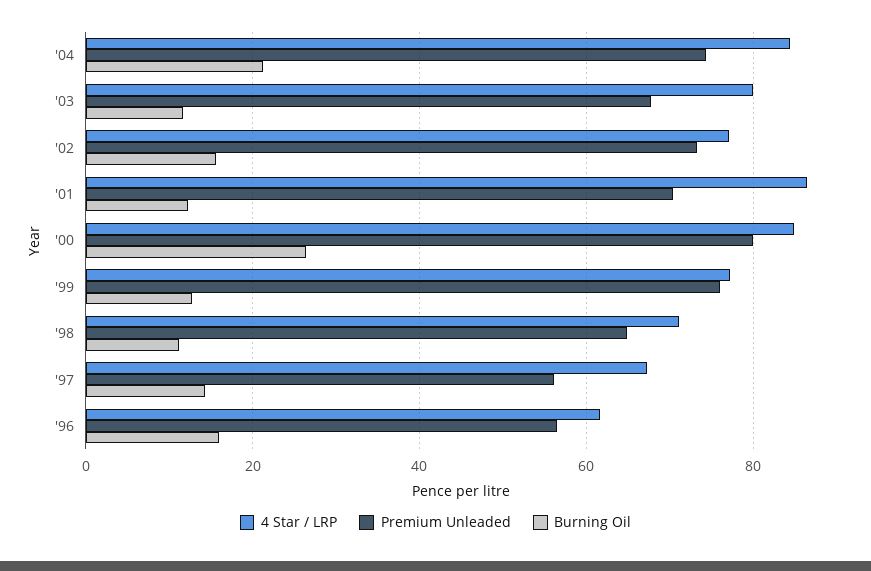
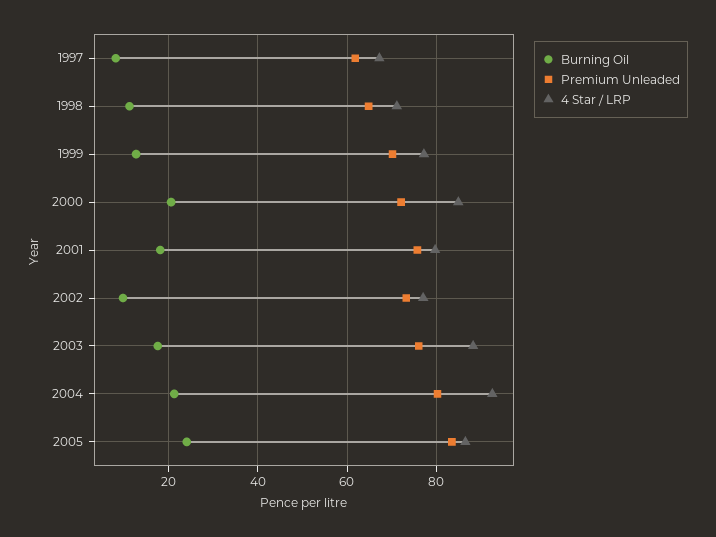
4 Star / LRP, '04: 84 -> 92
Premium Unleaded, '04: 74 -> 80
4 Star / LRP, '03: 80 -> 88
Premium Unleaded, '03: 68 -> 76
Burning Oil, '03: 12 -> 18
Burning Oil, '02: 16 -> 10
4 Star / LRP, '01: 86 -> 80
Premium Unleaded, '01: 70 -> 76
Burning Oil, '01: 12 -> 18
Premium Unleaded, '00: 80 -> 72
Burning Oil, '00: 26 -> 20
Premium Unleaded, '99: 76 -> 70
Premium Unleaded, '97: 56 -> 62
Burning Oil, '97: 14 -> 8
4 Star / LRP, '96: 62 -> none
Premium Unleaded, '96: 56 -> none
Burning Oil, '96: 16 -> none
Burning Oil, 2005: none -> 24
Premium Unleaded, 2005: none -> 84
4 Star / LRP, 2005: none -> 86

